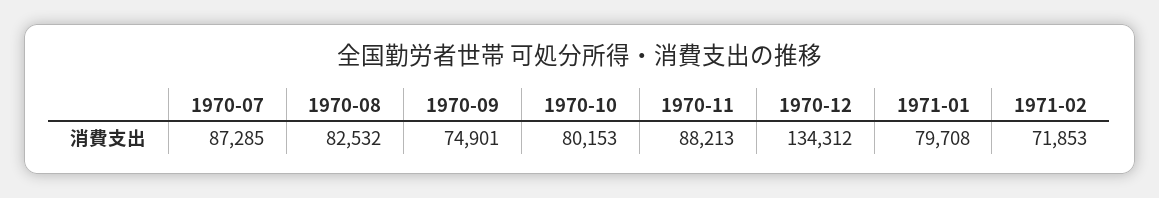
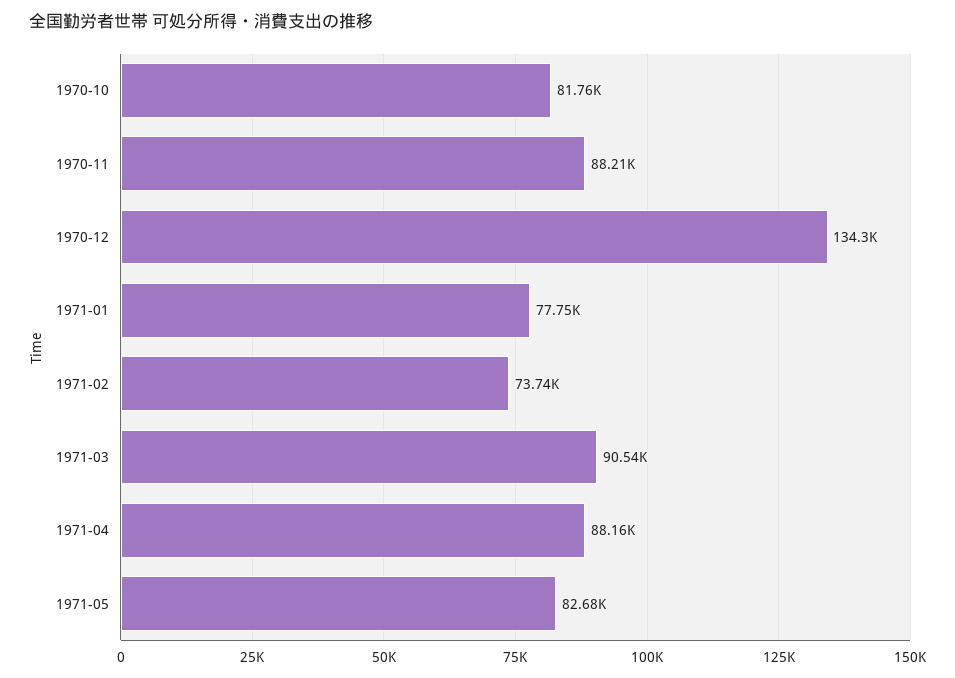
1970-07: 87285 -> none
1970-08: 82532 -> none
1970-09: 74901 -> none
1970-10: 80153 -> 81760
1971-01: 79708 -> 77750
1971-02: 71853 -> 73740
1971-03: none -> 90540
1971-04: none -> 88160
1971-05: none -> 82680

